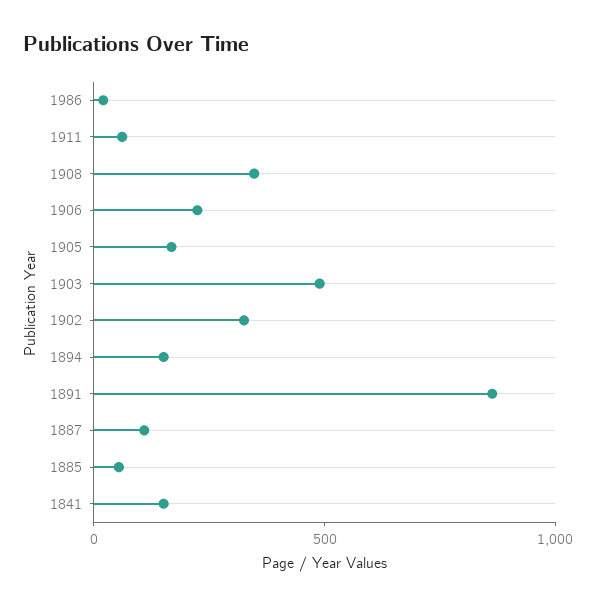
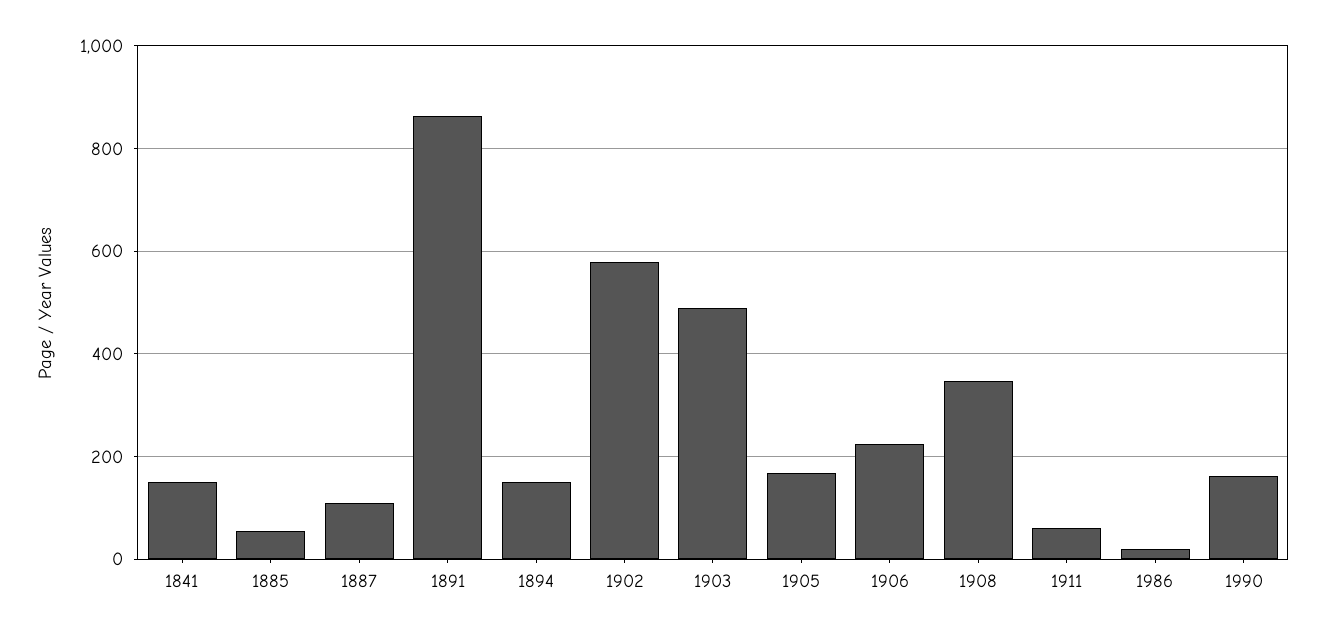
1902: 300 -> 580
1990: none -> 160

